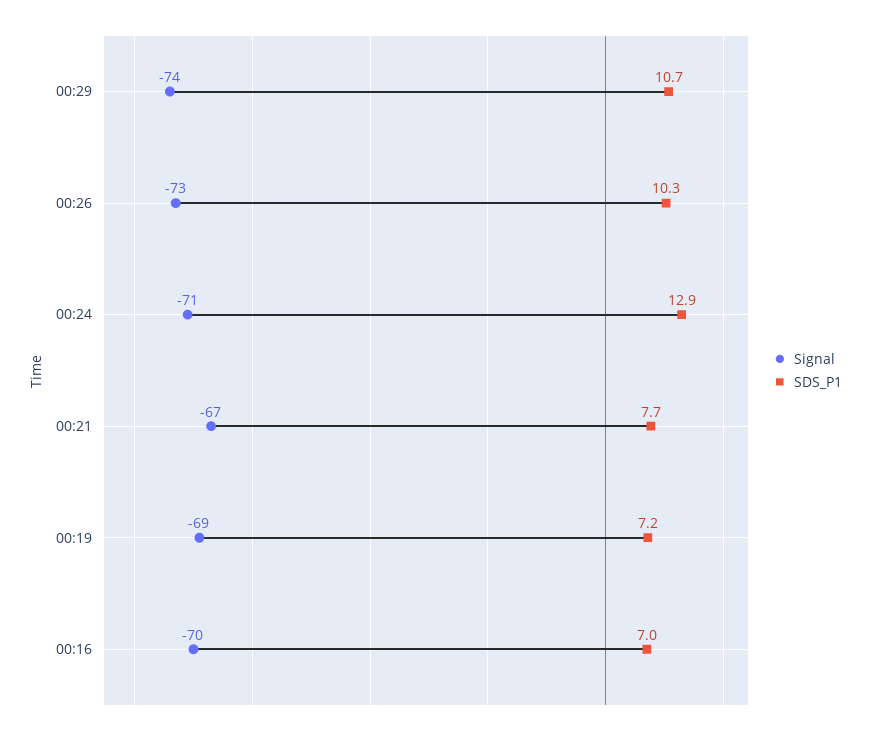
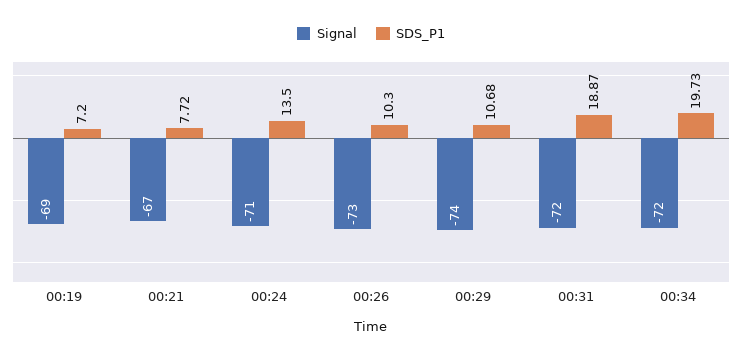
SDS_P1, 00:24: 12.9 -> 13.5
Signal, 00:16: -70 -> none
SDS_P1, 00:16: 7 -> none
Signal, 00:31: none -> -72
SDS_P1, 00:31: none -> 18.87
Signal, 00:34: none -> -72
SDS_P1, 00:34: none -> 19.73

